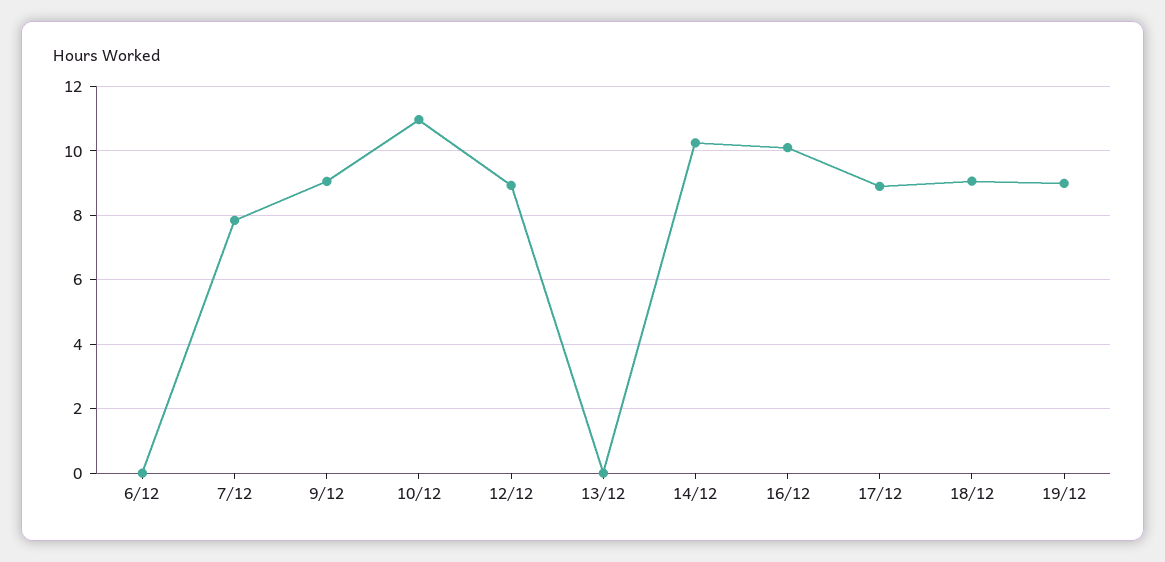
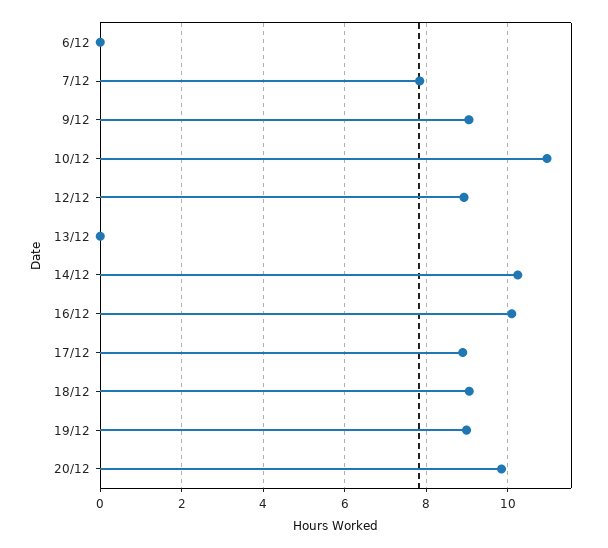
20/12: none -> 9.8

